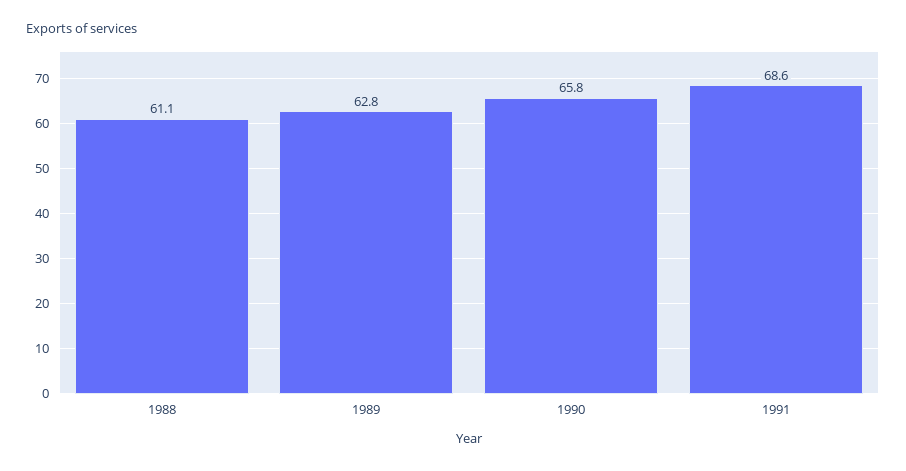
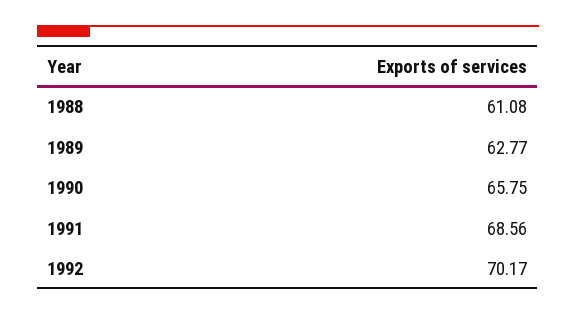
1992: none -> 70.17

